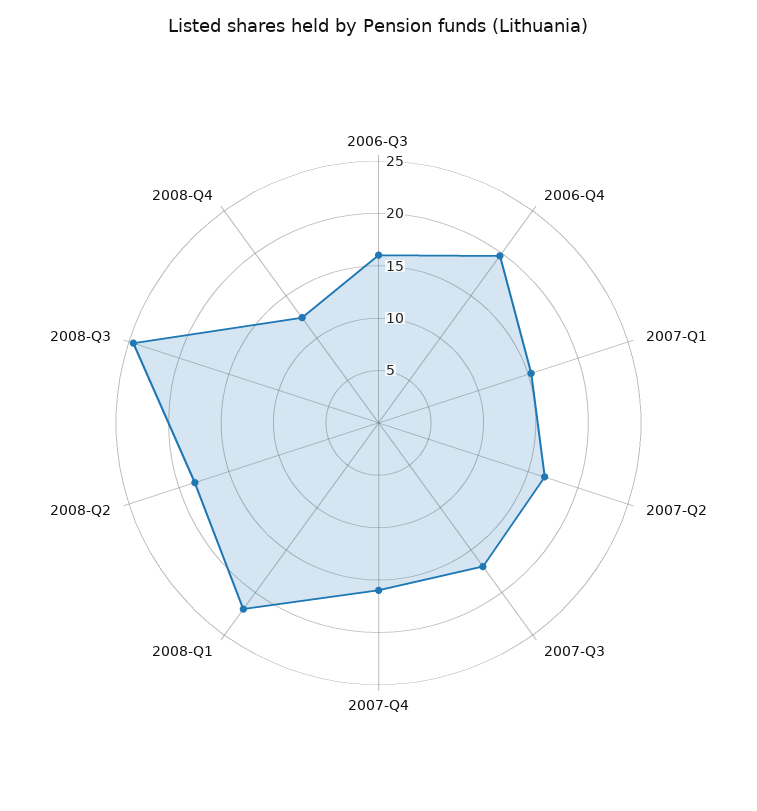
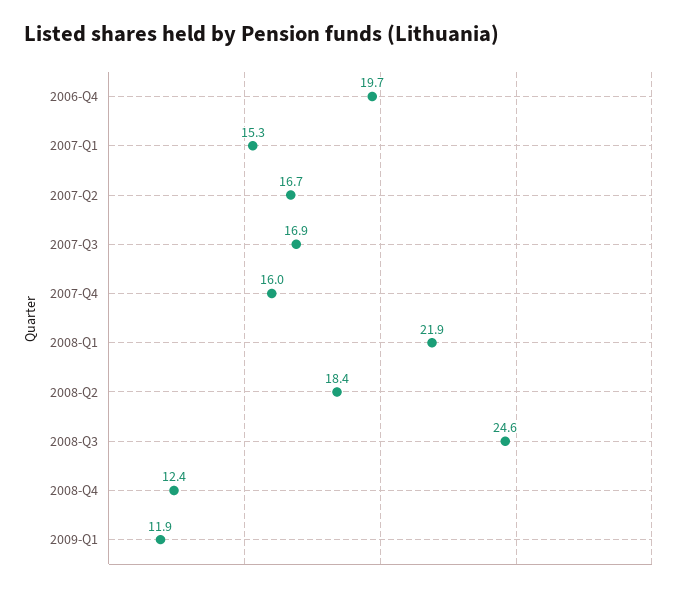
2006-Q3: 16 -> none
2009-Q1: none -> 11.9

